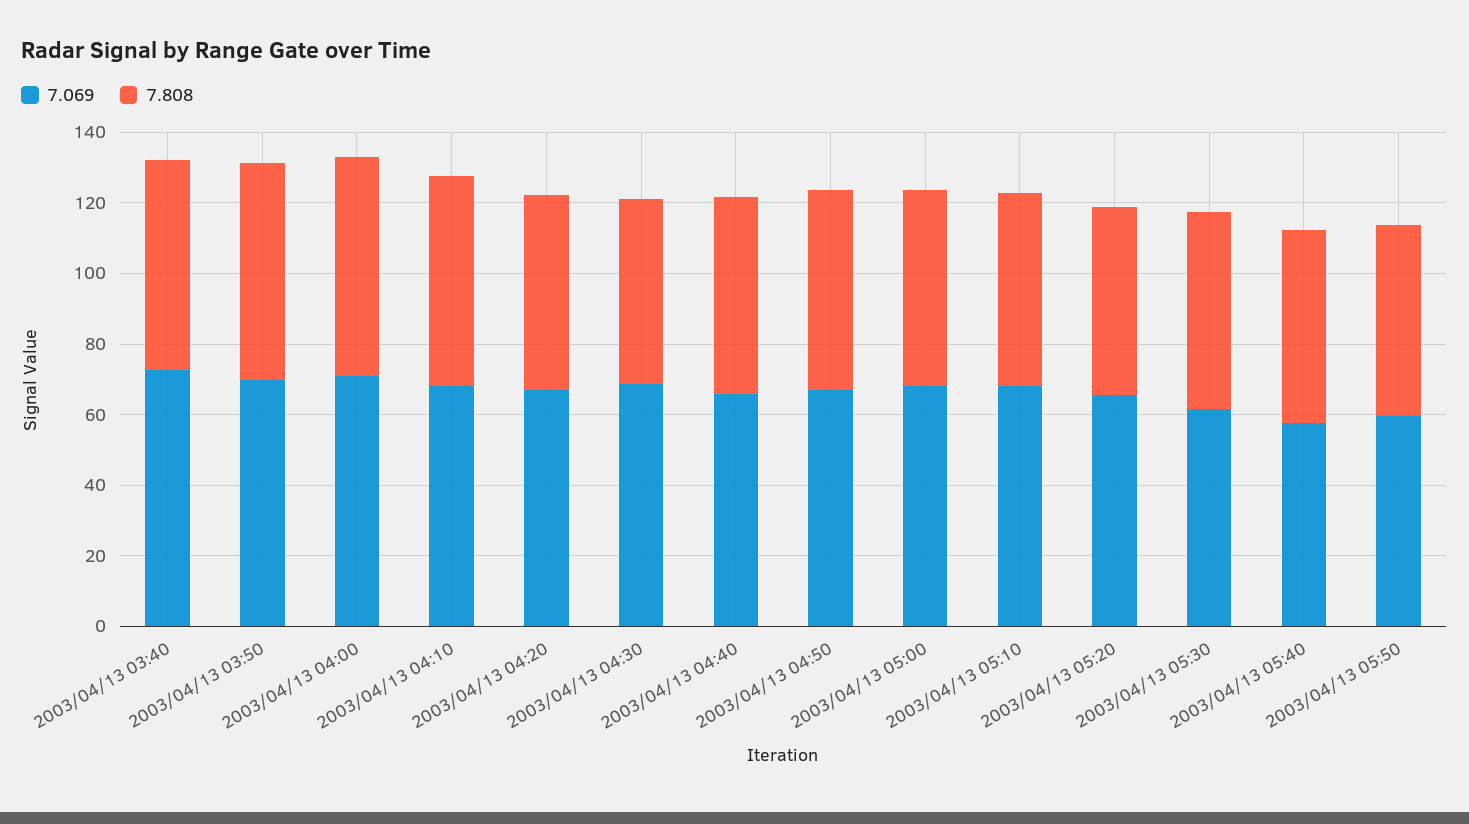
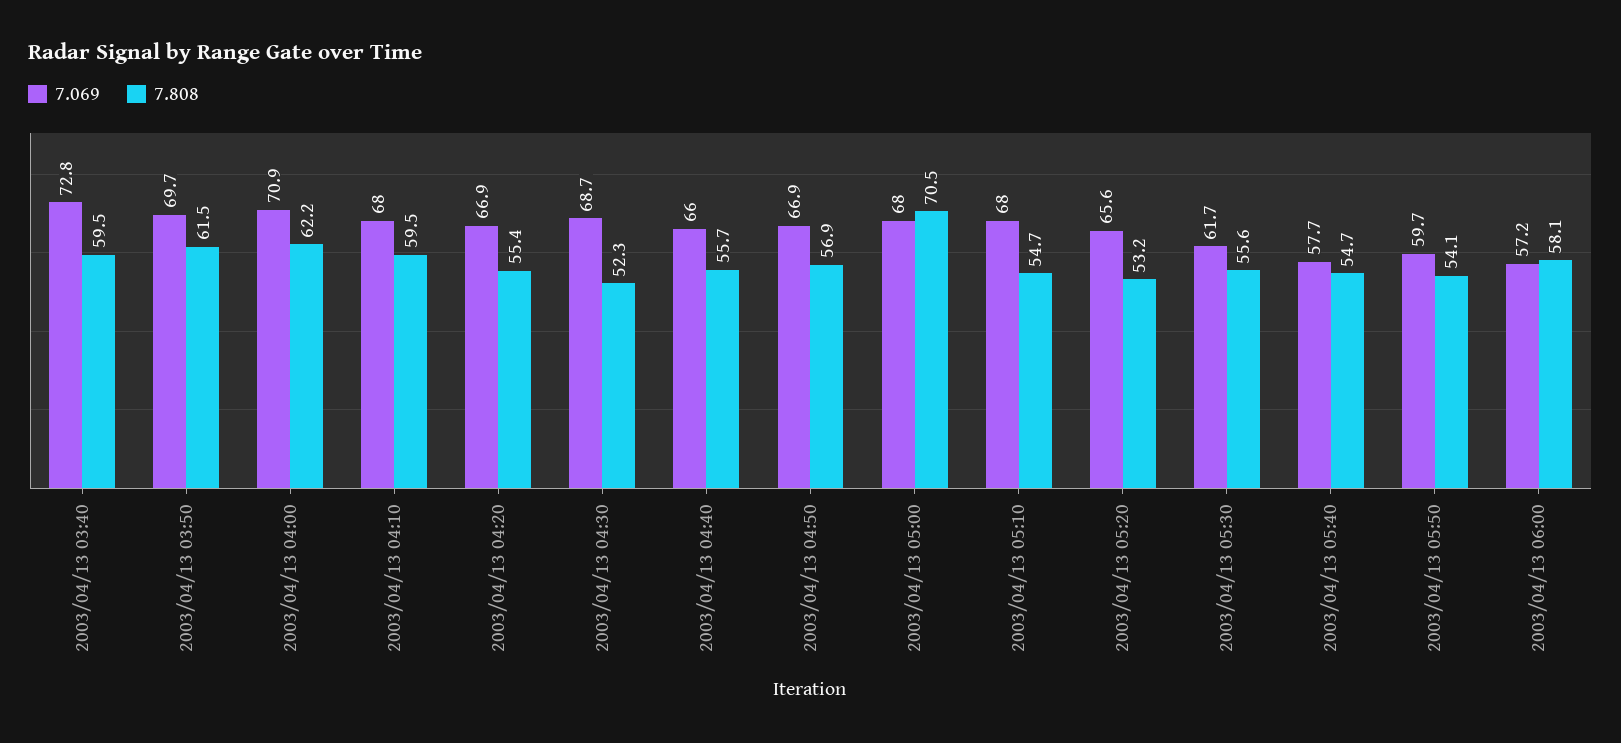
7.808, 2003/04/13 05:00: 55 -> 70.5
7.069, 2003/04/13 06:00: none -> 57.2
7.808, 2003/04/13 06:00: none -> 58.1

